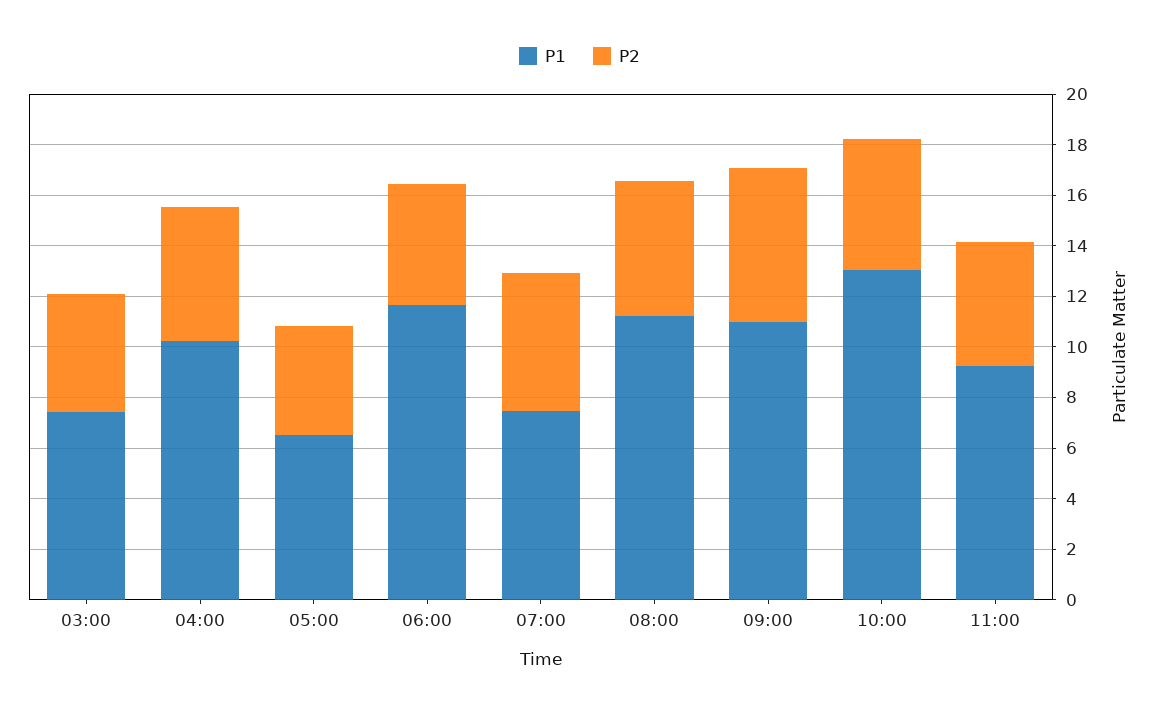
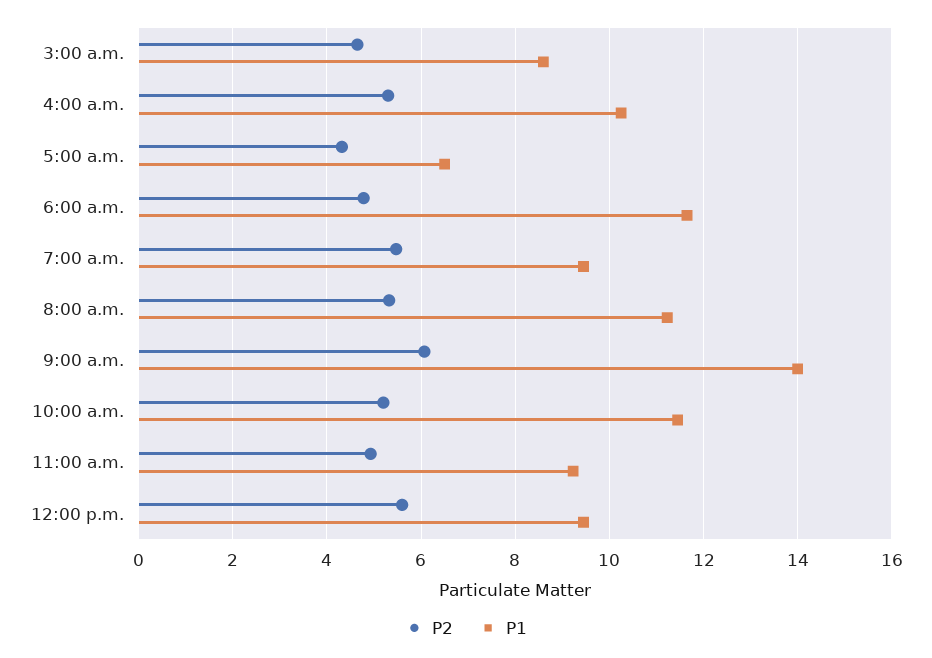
P1, 03:00: 7.5 -> 8.6
P1, 07:00: 7.5 -> 9.4
P1, 09:00: 11 -> 14
P1, 10:00: 13 -> 11.4
P2, 12:00 p.m.: none -> 5.6
P1, 12:00 p.m.: none -> 9.4

